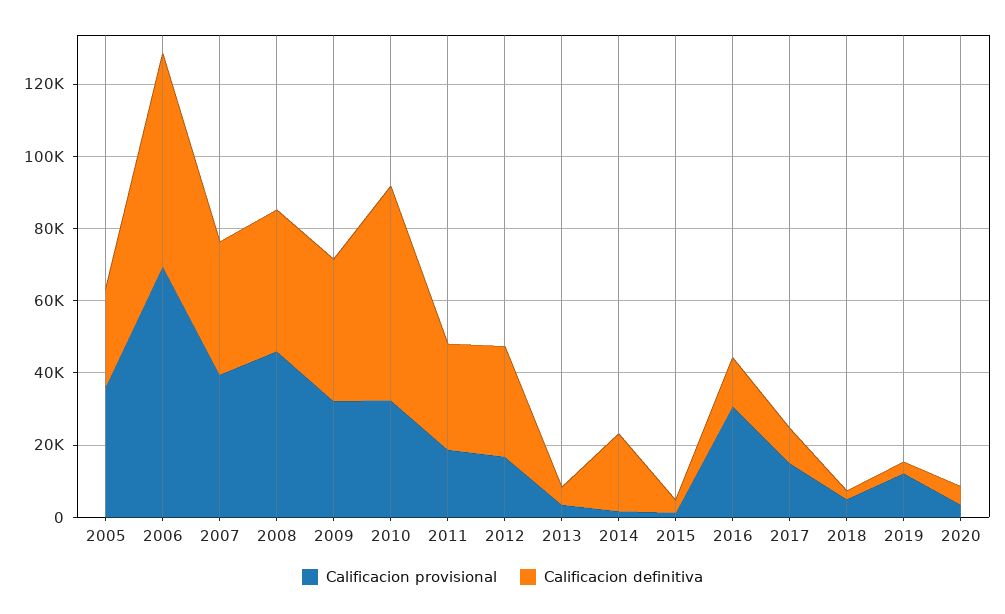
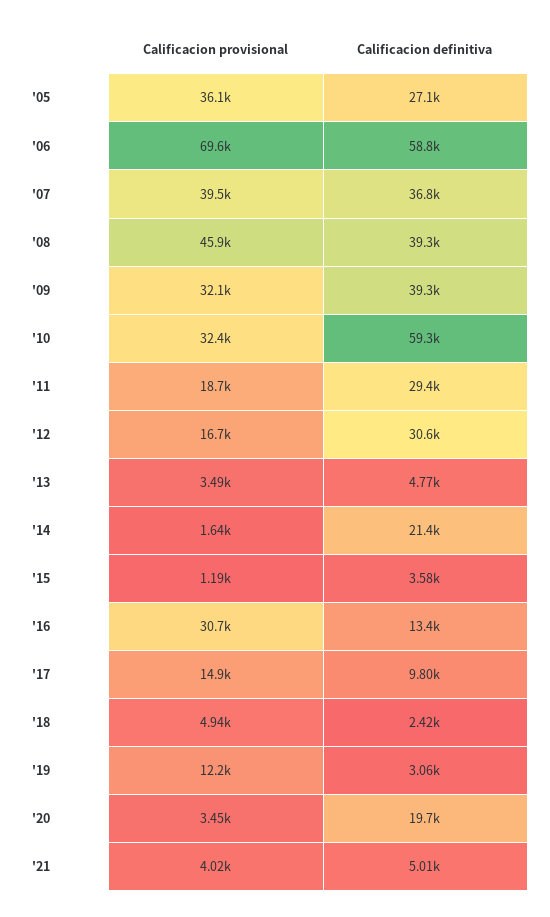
Calificacion definitiva, 2020: 5000 -> 19700
Calificacion provisional, '21: none -> 4020
Calificacion definitiva, '21: none -> 5010

